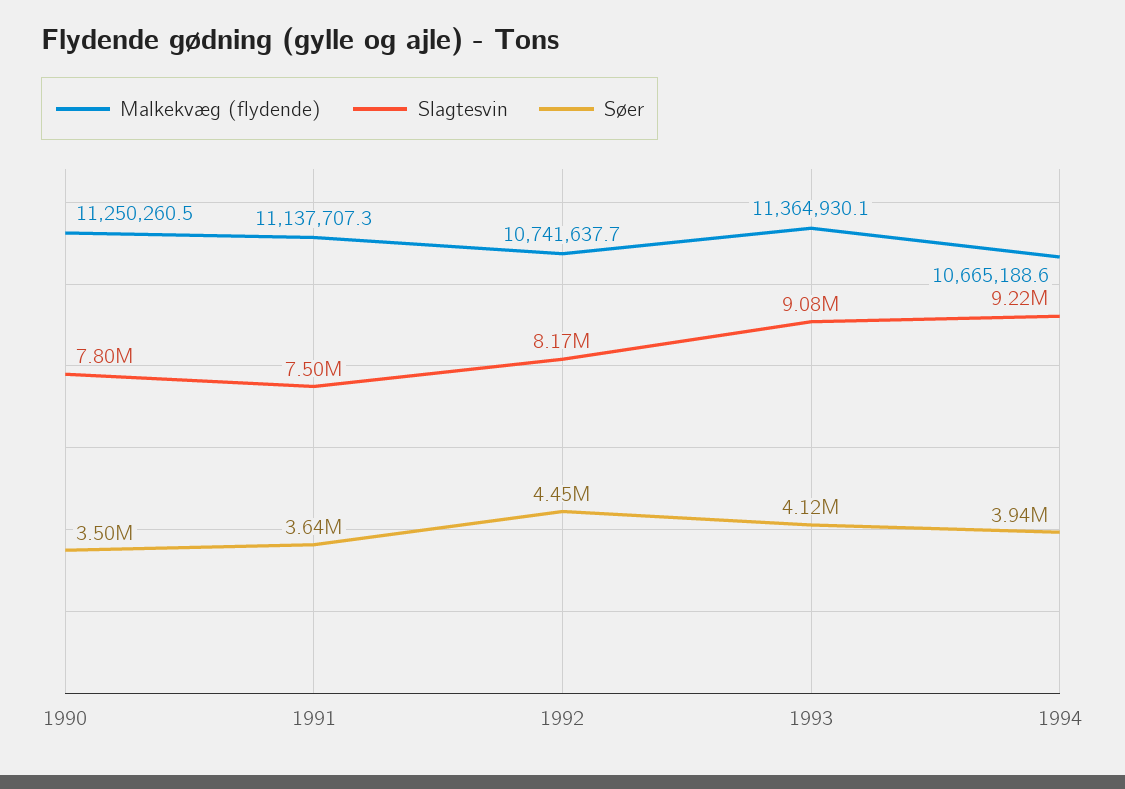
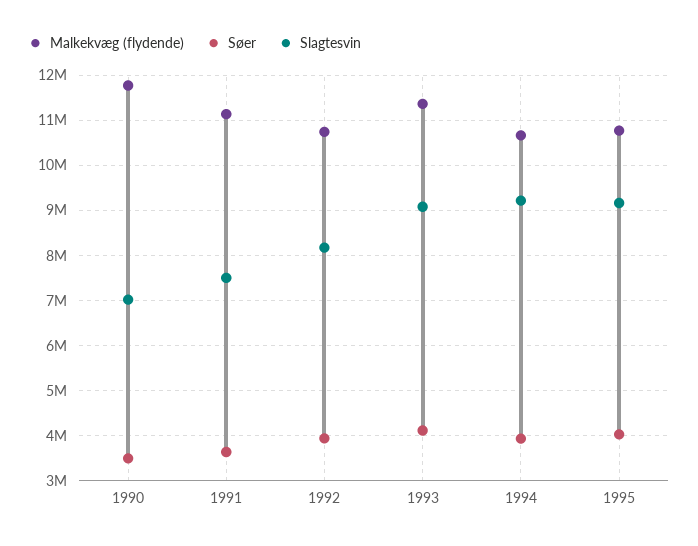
Malkekvæg (flydende), 1990: 11250260.5 -> 11800000
Slagtesvin, 1990: 7800000 -> 7000000
Søer, 1992: 4450000 -> 4000000
Malkekvæg (flydende), 1995: none -> 10800000
Søer, 1995: none -> 4000000
Slagtesvin, 1995: none -> 9200000

